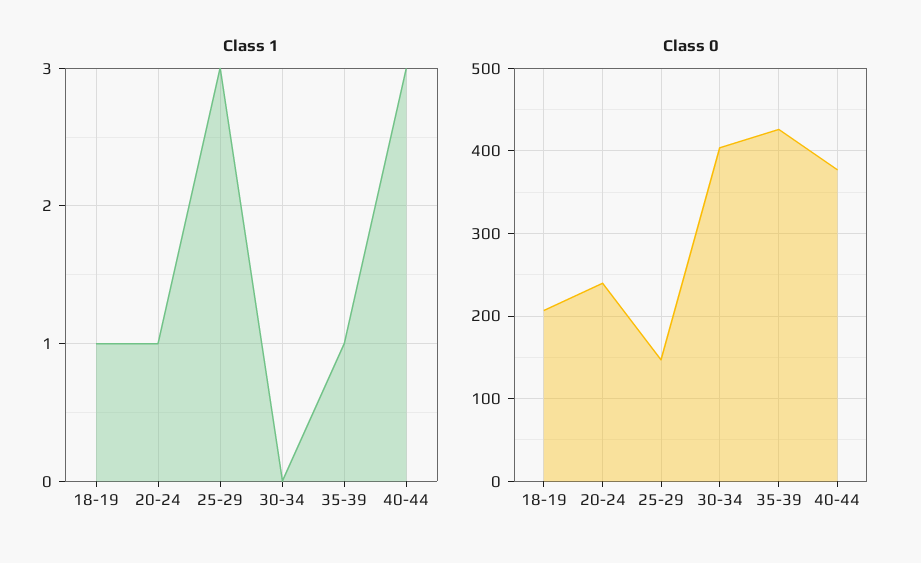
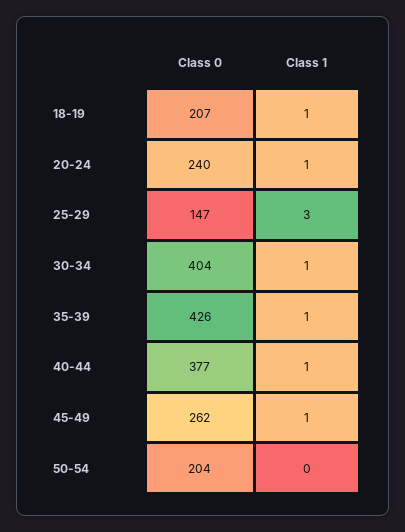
Class 1, 30-34: 0 -> 1
Class 1, 40-44: 3 -> 1
Class 0, 45-49: none -> 262
Class 1, 45-49: none -> 1
Class 0, 50-54: none -> 204
Class 1, 50-54: none -> 0

